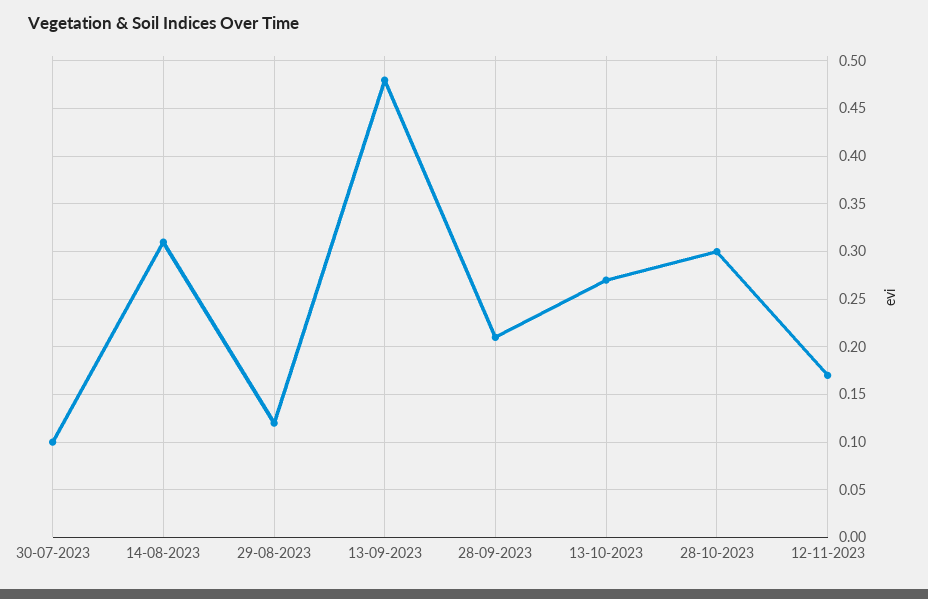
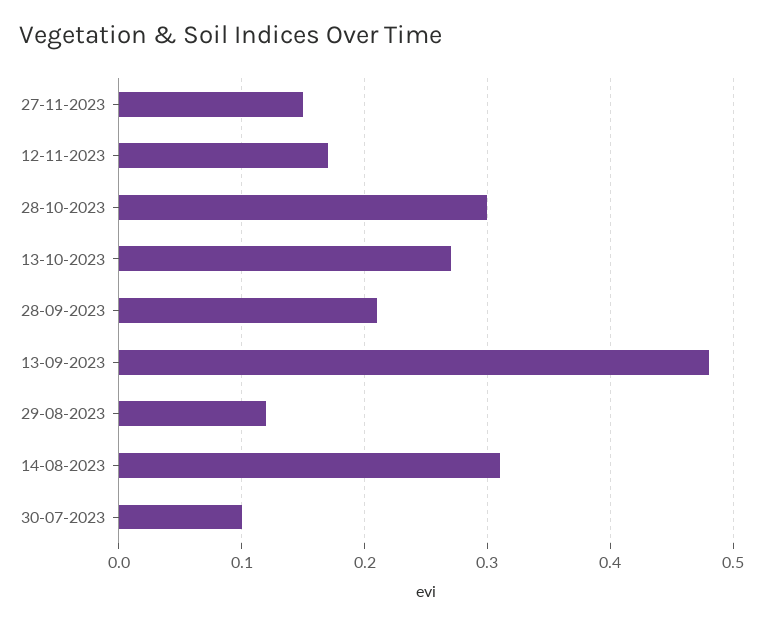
27-11-2023: none -> 0.15

